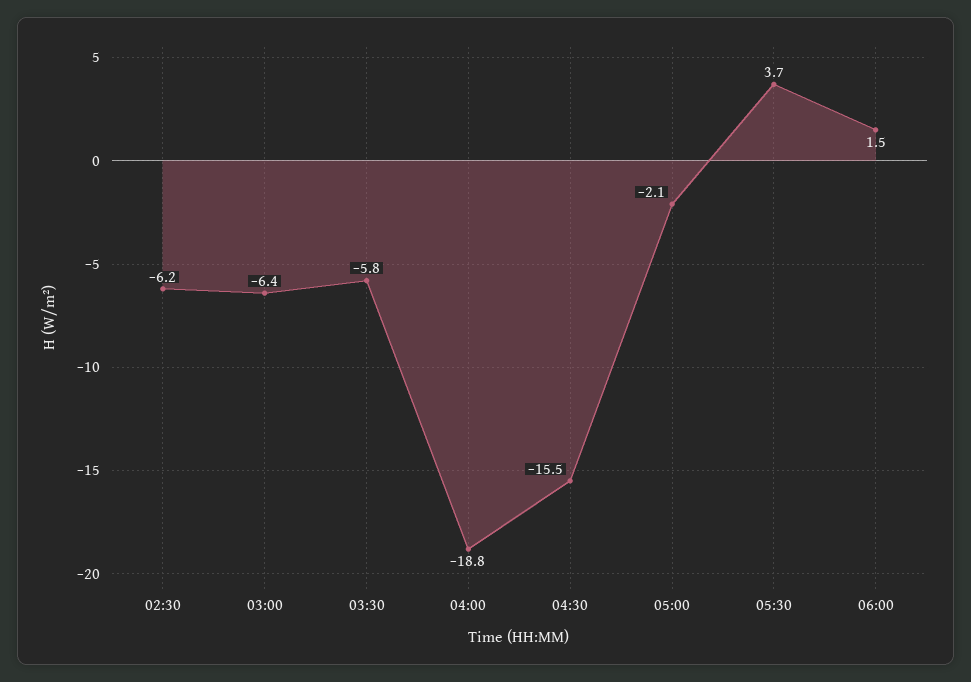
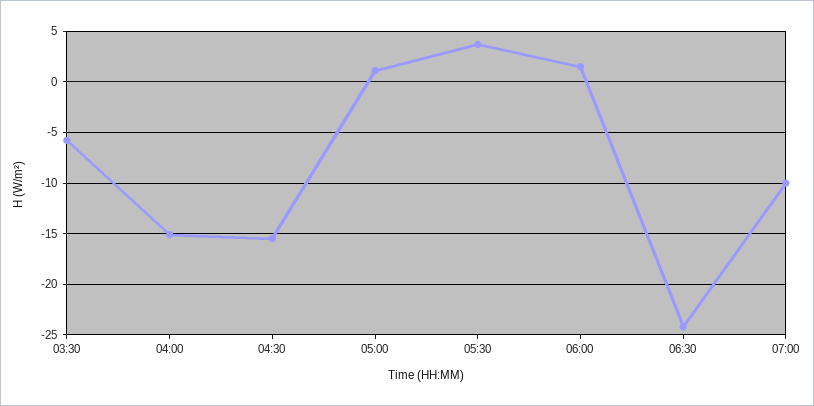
02:30: -6.2 -> none
03:00: -6.4 -> none
04:00: -18.8 -> -15
05:00: -2.1 -> 1
06:30: none -> -24
07:00: none -> -10

